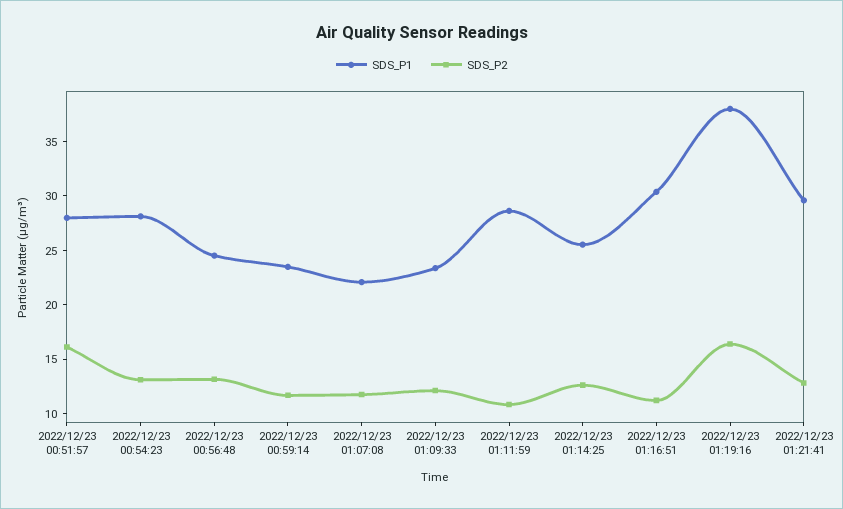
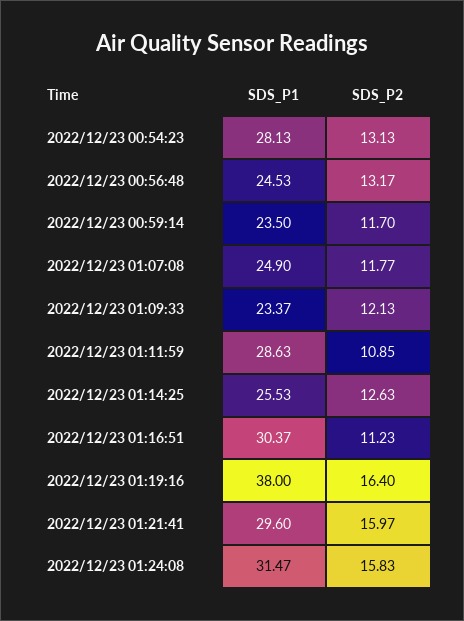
SDS_P1, 2022/12/23 00:51:57: 28 -> none
SDS_P2, 2022/12/23 00:51:57: 16 -> none
SDS_P1, 2022/12/23 01:07:08: 22 -> 24.9
SDS_P2, 2022/12/23 01:21:41: 13 -> 15.97
SDS_P1, 2022/12/23 01:24:08: none -> 31.47
SDS_P2, 2022/12/23 01:24:08: none -> 15.83

